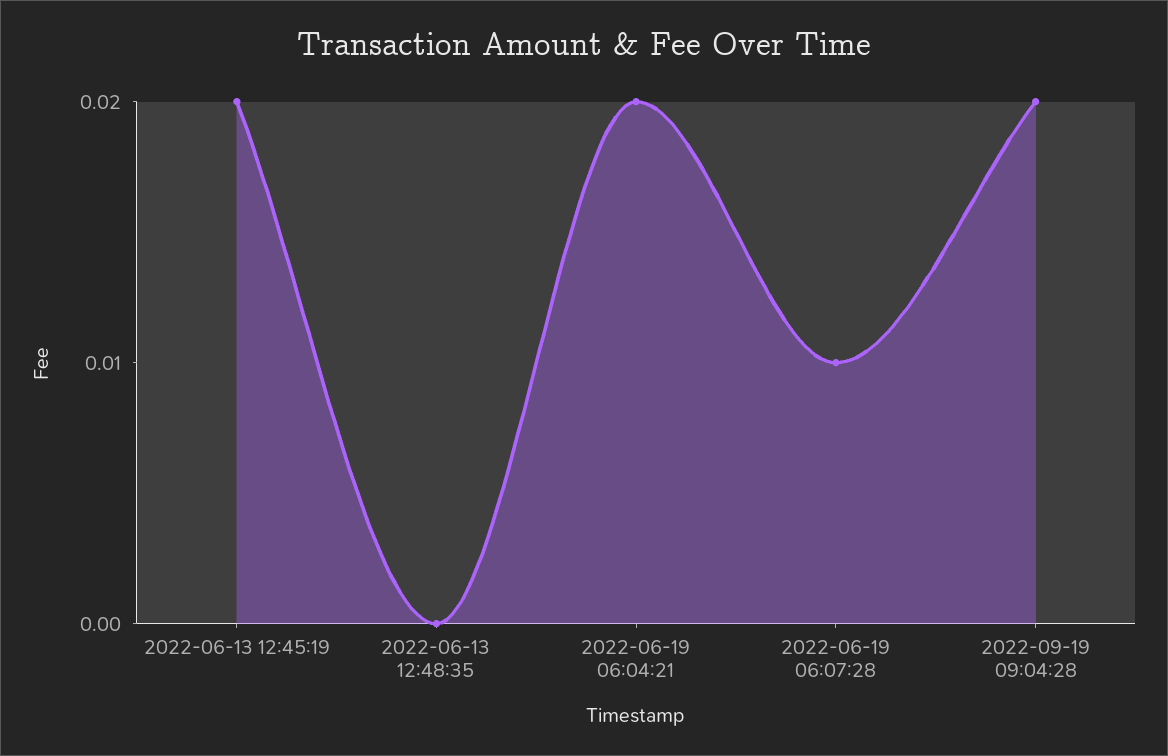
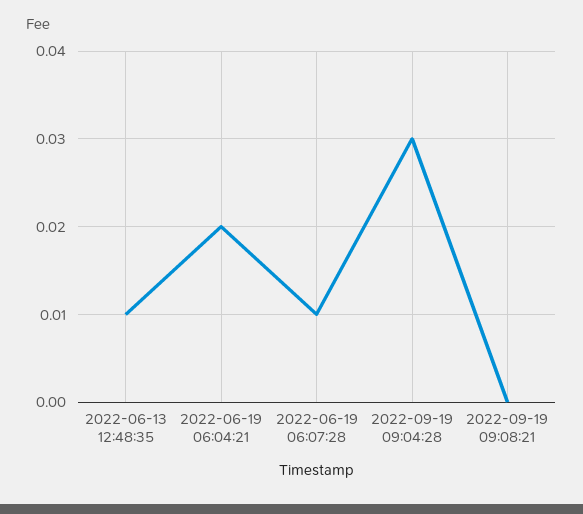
2022-06-13 12:45:19: 0.02 -> none
2022-06-13 12:48:35: 0 -> 0.01
2022-09-19 09:04:28: 0.02 -> 0.03
2022-09-19 09:08:21: none -> 0

